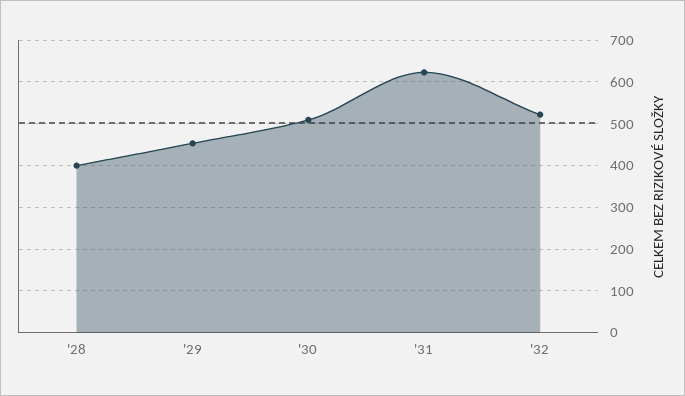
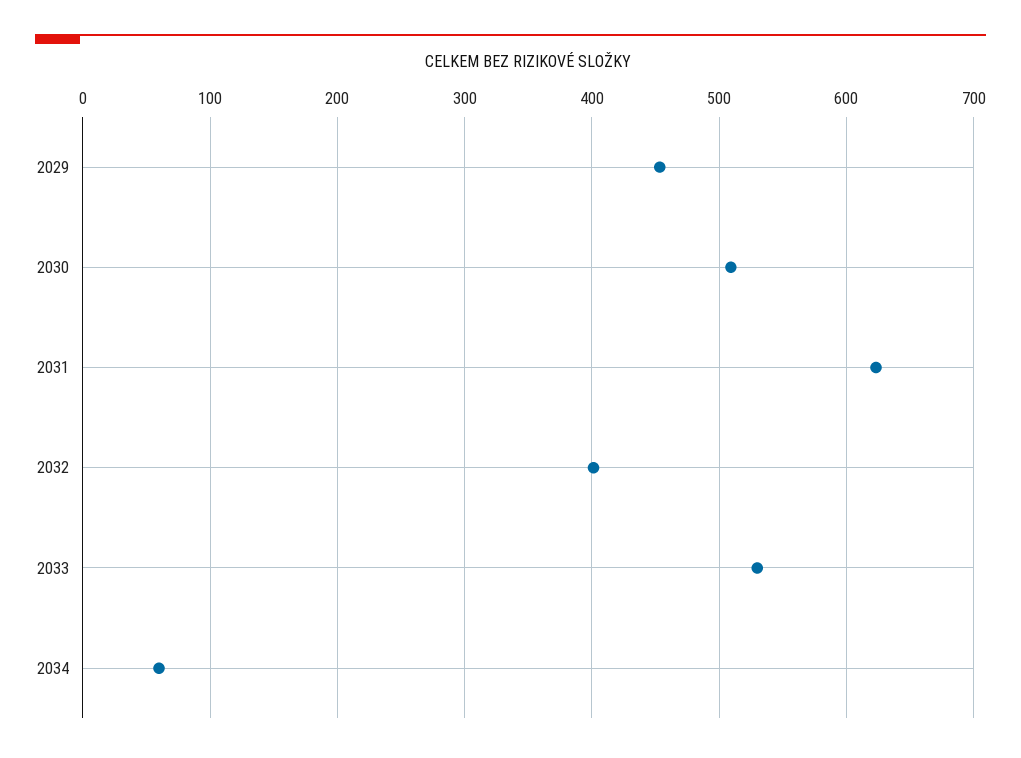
'28: 400 -> none
'32: 520 -> 400
2033: none -> 530
2034: none -> 60

